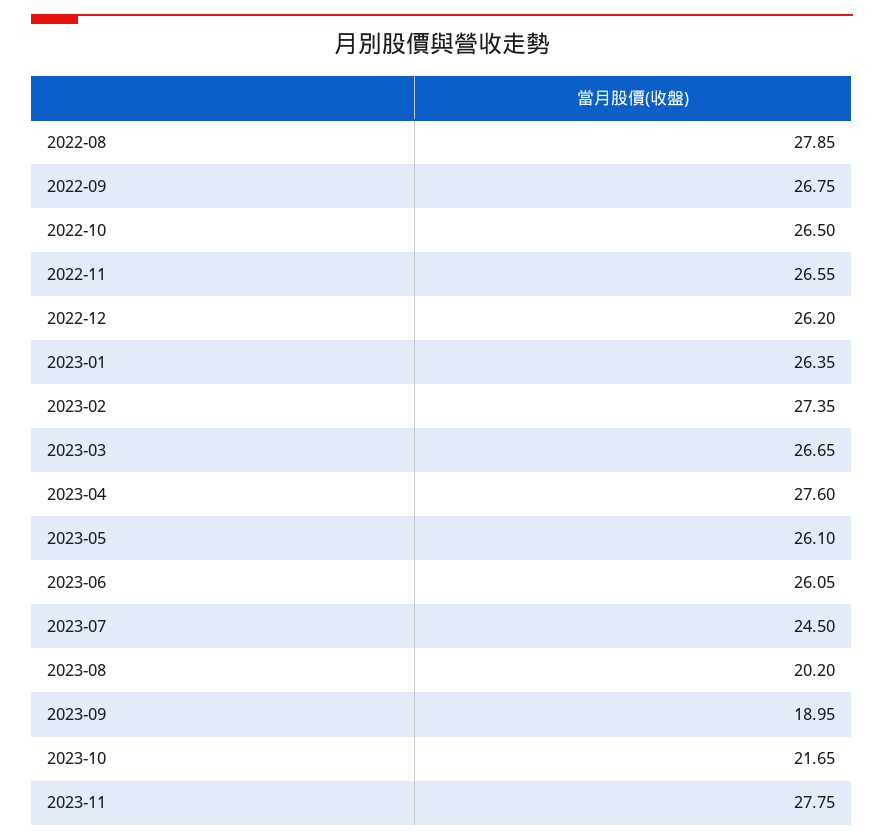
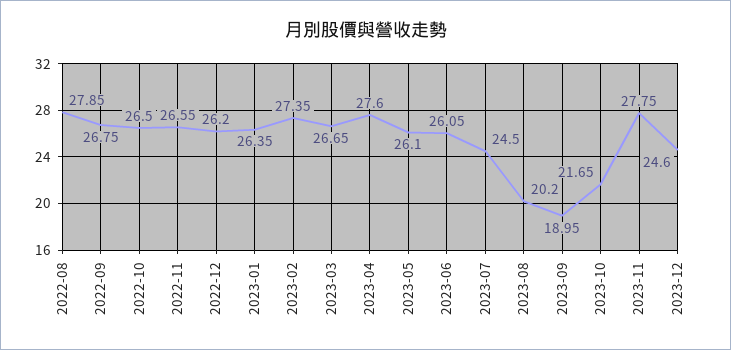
2023-12: none -> 24.6

